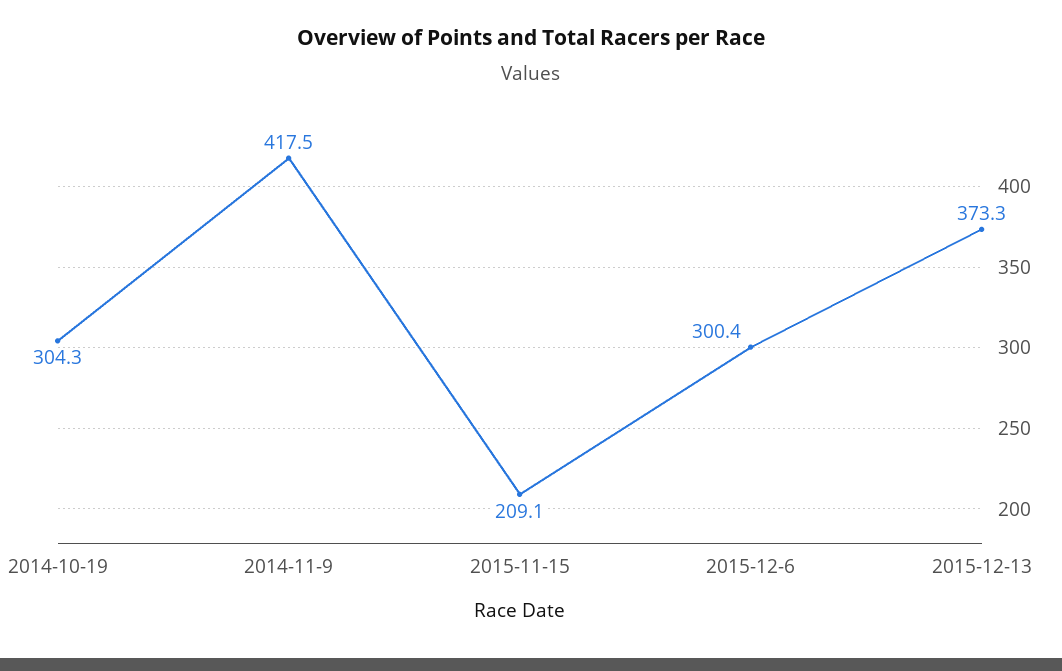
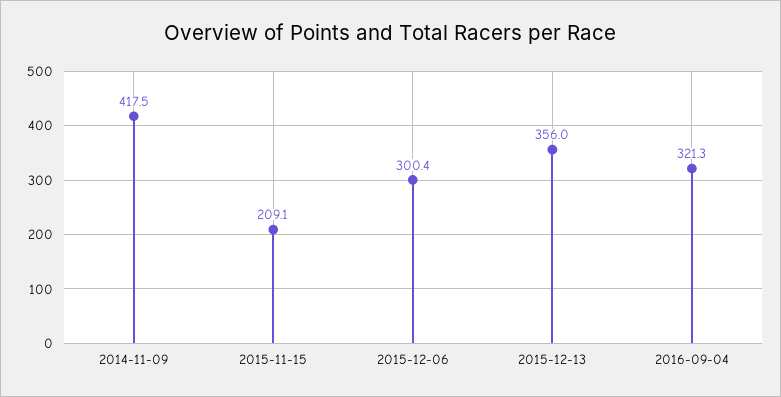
2014-10-19: 304.3 -> none
2015-12-13: 373.3 -> 356
2016-09-04: none -> 321.3

